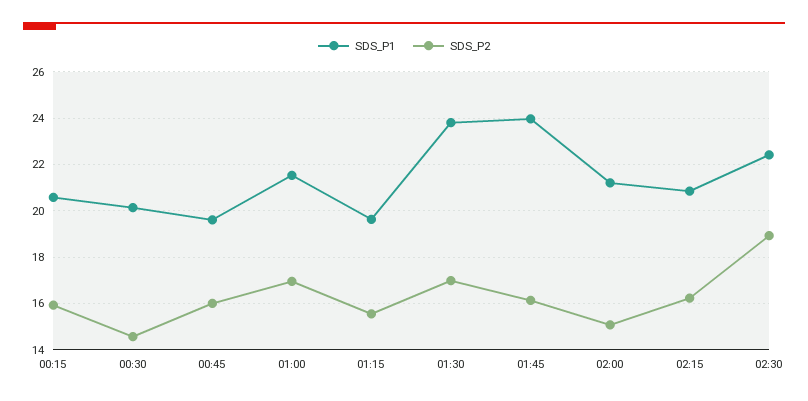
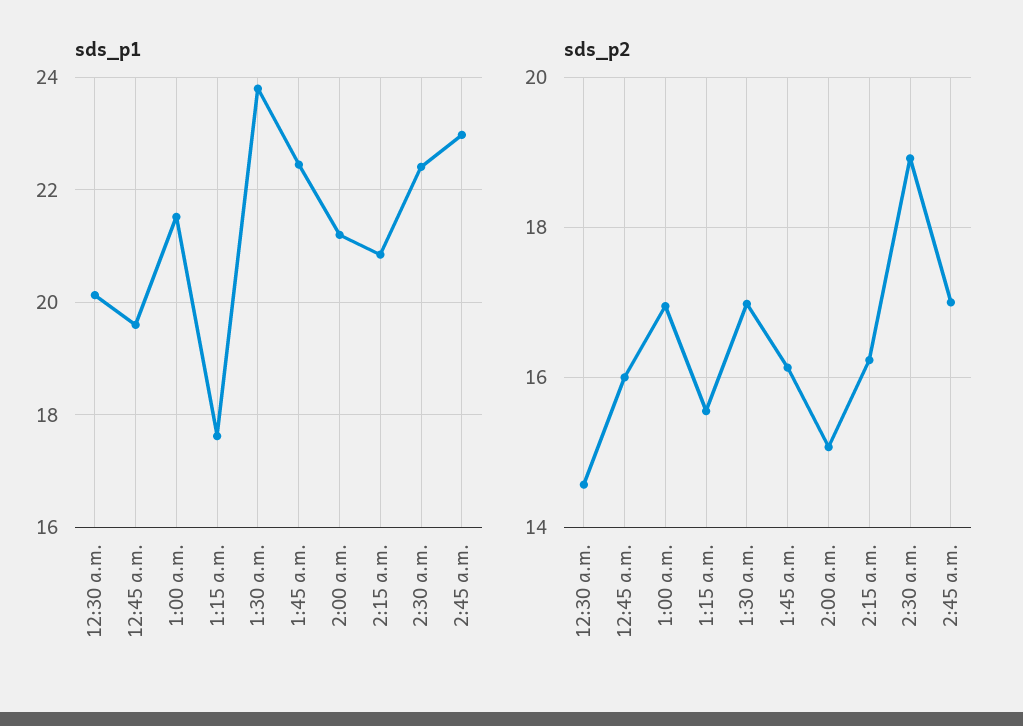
SDS_P1, 00:15: 20.5 -> none
SDS_P2, 00:15: 16 -> none
SDS_P1, 01:15: 19.5 -> 17.6
SDS_P1, 01:45: 24 -> 22.4
SDS_P1, 2:45 a.m.: none -> 23
SDS_P2, 2:45 a.m.: none -> 17

